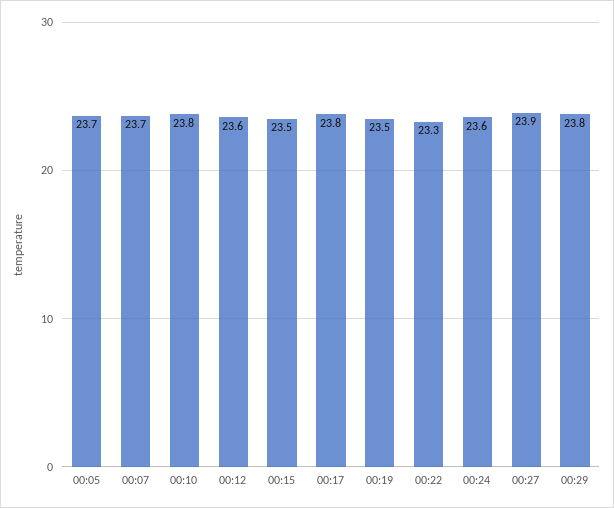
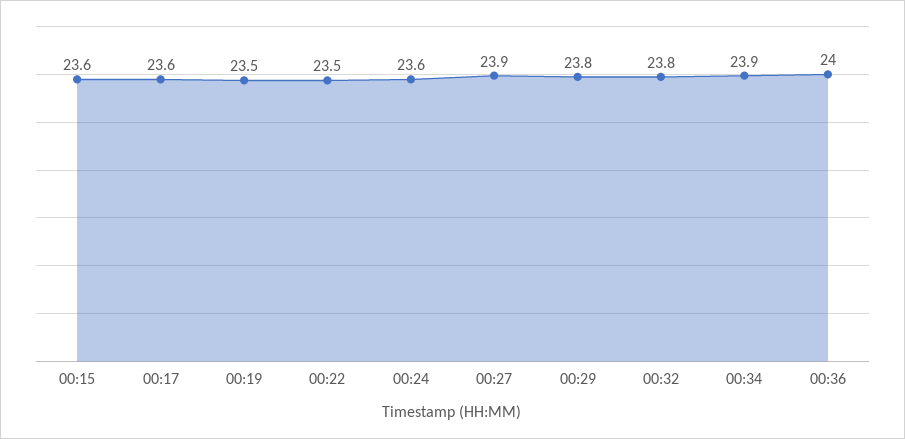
00:05: 23.7 -> none
00:07: 23.7 -> none
00:10: 23.8 -> none
00:12: 23.6 -> none
00:15: 23.5 -> 23.6
00:17: 23.8 -> 23.6
00:22: 23.3 -> 23.5
00:32: none -> 23.8
00:34: none -> 23.9
00:36: none -> 24

